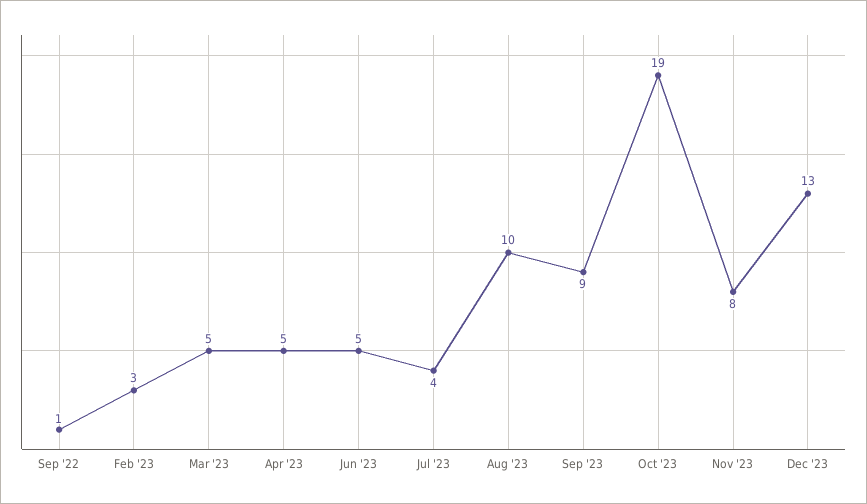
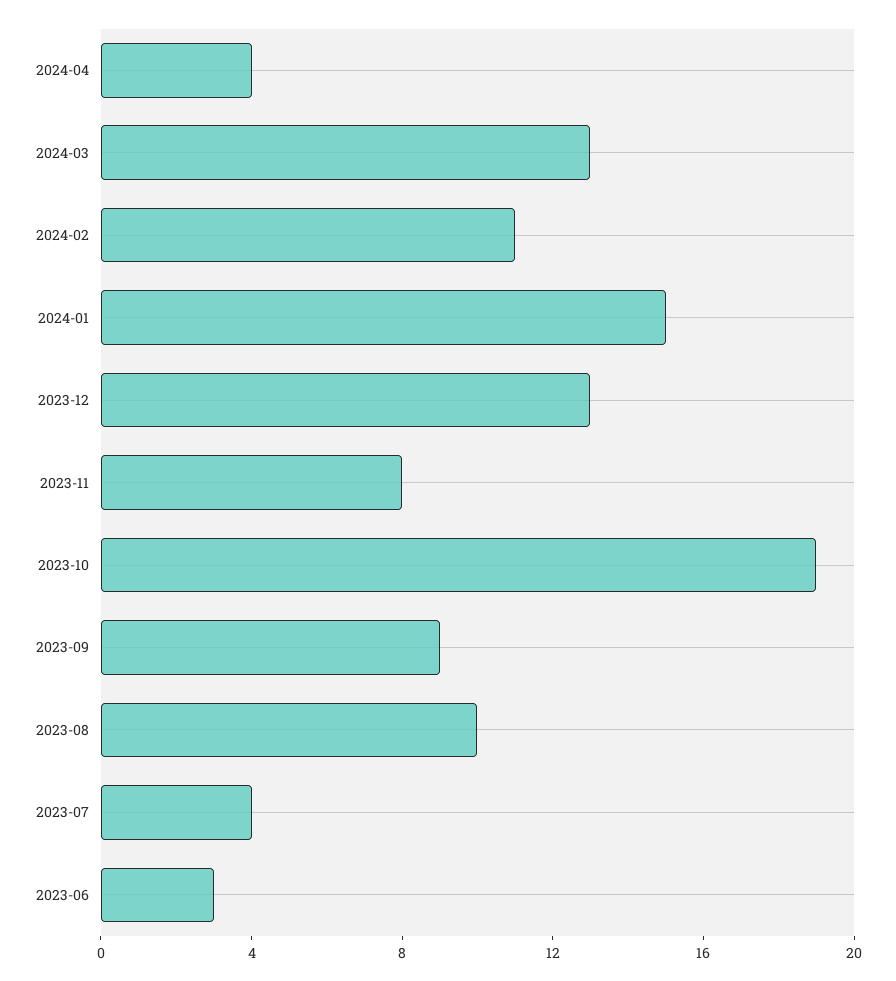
Sep '22: 1 -> none
Feb '23: 3 -> none
Mar '23: 5 -> none
Apr '23: 5 -> none
Jun '23: 5 -> 3
2024-04: none -> 4
2024-03: none -> 13
2024-02: none -> 11
2024-01: none -> 15

